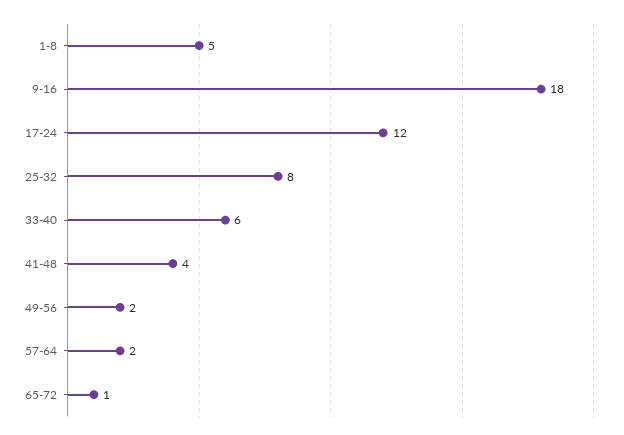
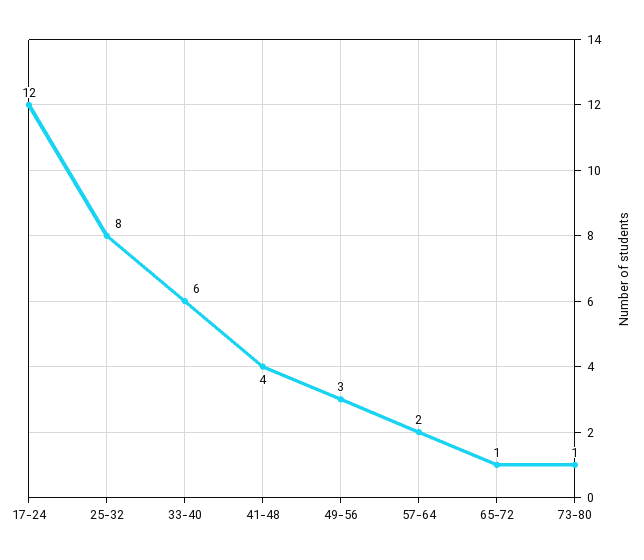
1-8: 5 -> none
9-16: 18 -> none
49-56: 2 -> 3
73-80: none -> 1

